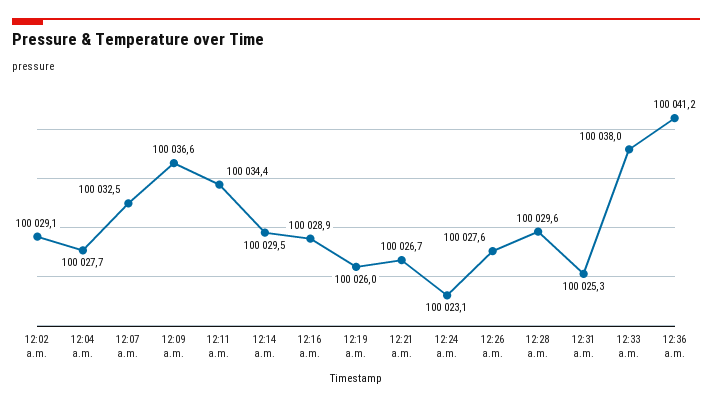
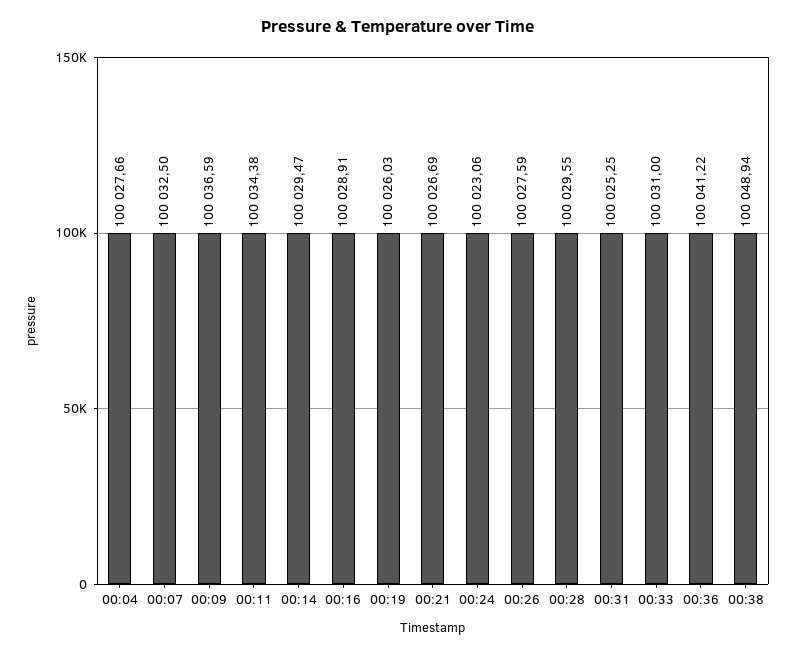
12:02 a.m.: 100029.1 -> none
12:33 a.m.: 100038 -> 100031
00:38: none -> 100048.94

